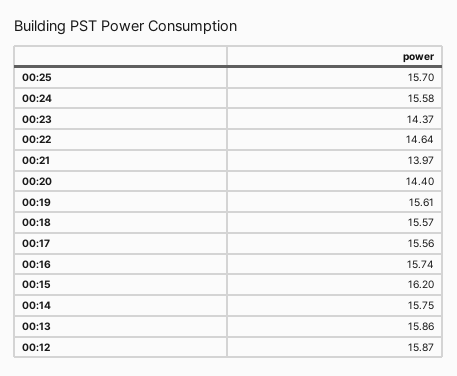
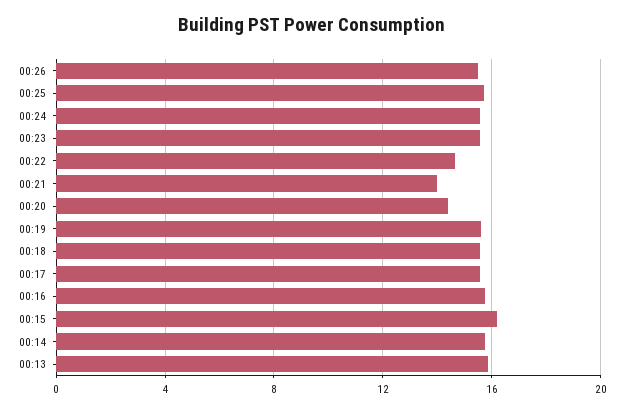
00:23: 14.37 -> 15.5
00:12: 15.87 -> none
00:26: none -> 15.5

